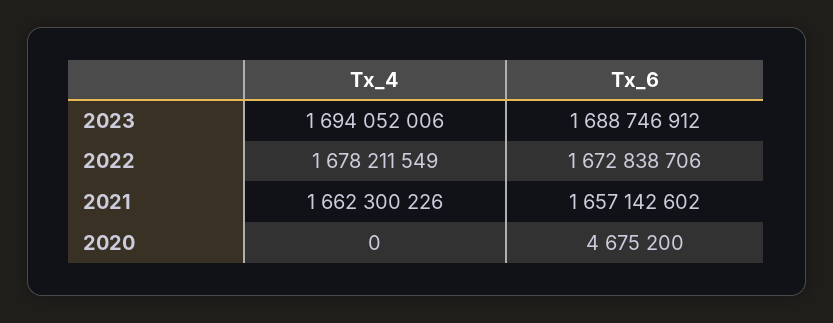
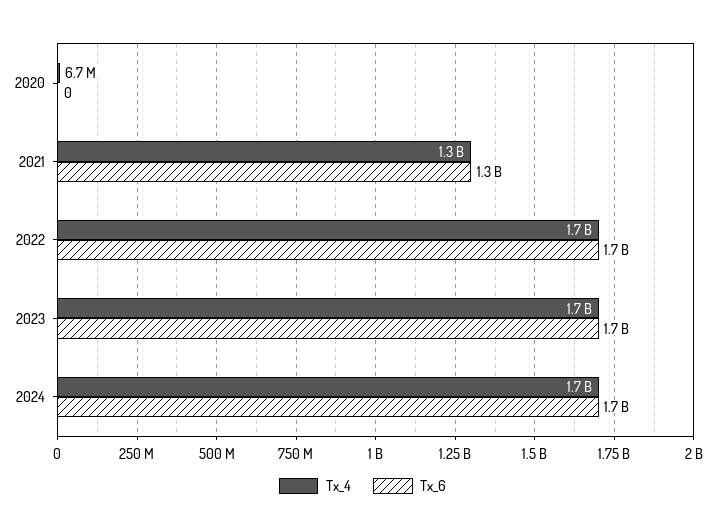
Tx_4, 2021: 1662300226 -> 1300000000
Tx_6, 2021: 1657142602 -> 1300000000
Tx_4, 2020: 0 -> 6700000
Tx_6, 2020: 4675200 -> 0
Tx_4, 2024: none -> 1700000000
Tx_6, 2024: none -> 1700000000

